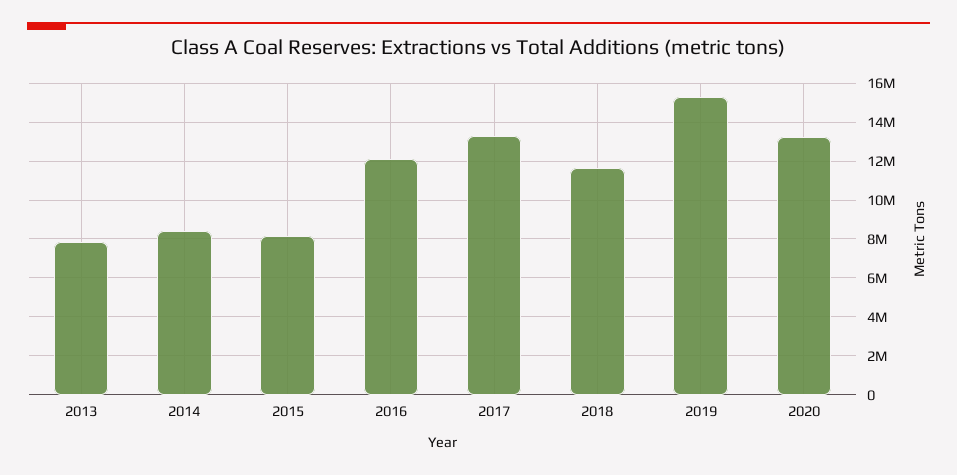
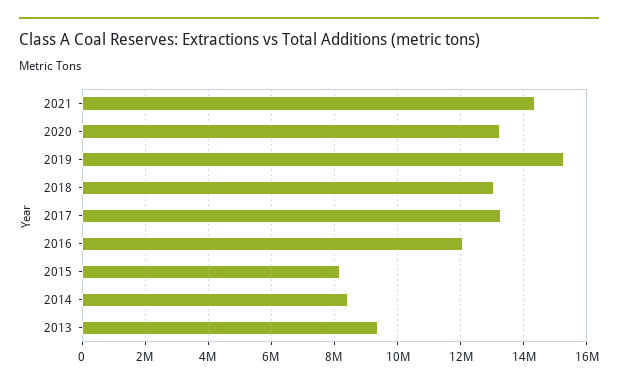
2013: 8000000 -> 9400000
2018: 11500000 -> 13000000
2021: none -> 14400000

